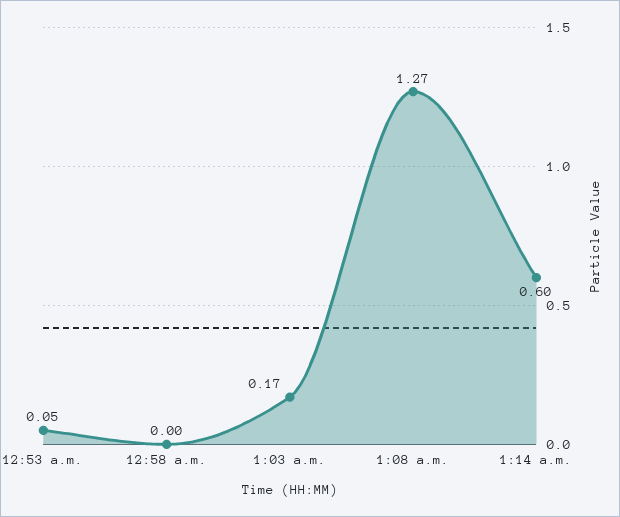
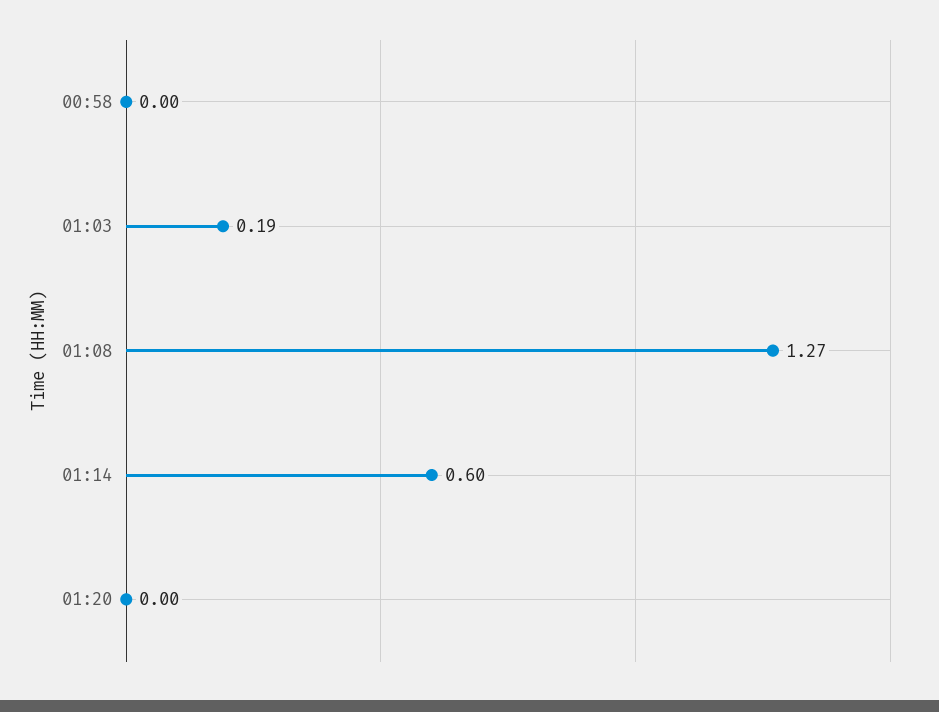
12:53 a.m.: 0.05 -> none
1:03 a.m.: 0.17 -> 0.19
01:20: none -> 0

